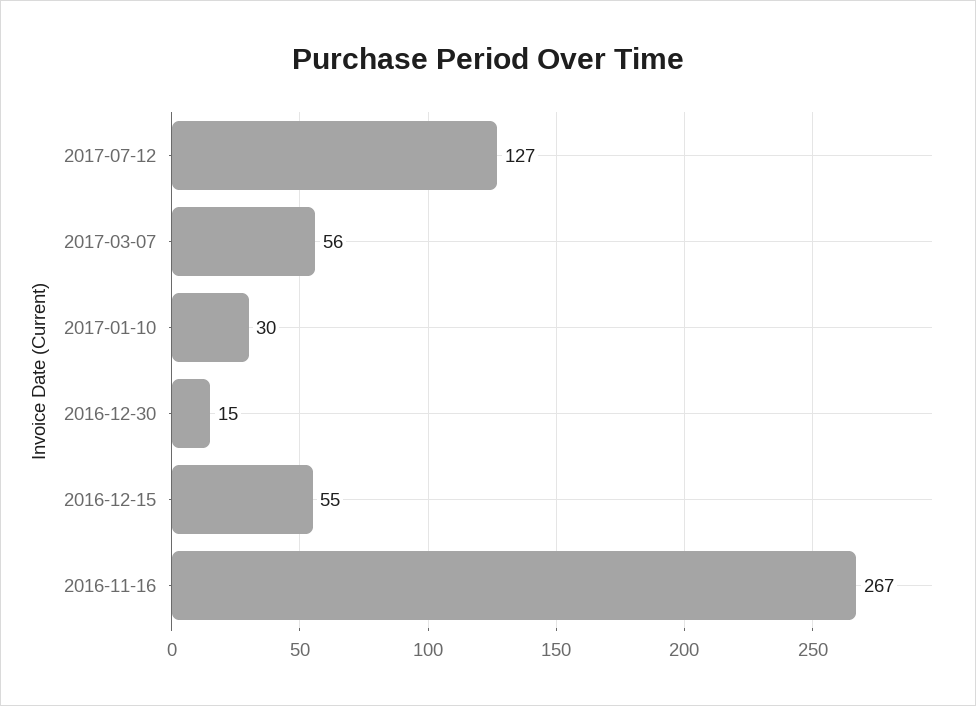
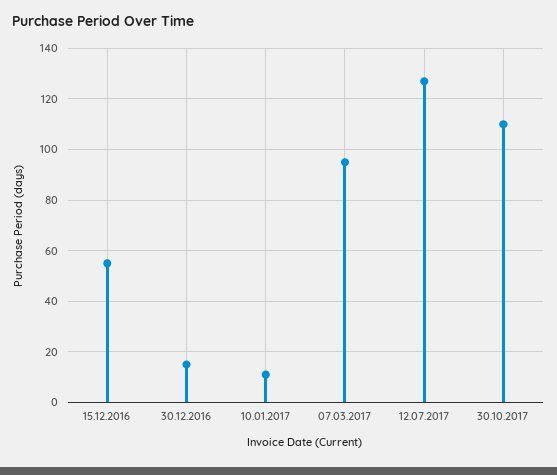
2017-03-07: 56 -> 95
2017-01-10: 30 -> 10
2016-11-16: 267 -> none
30.10.2017: none -> 110

